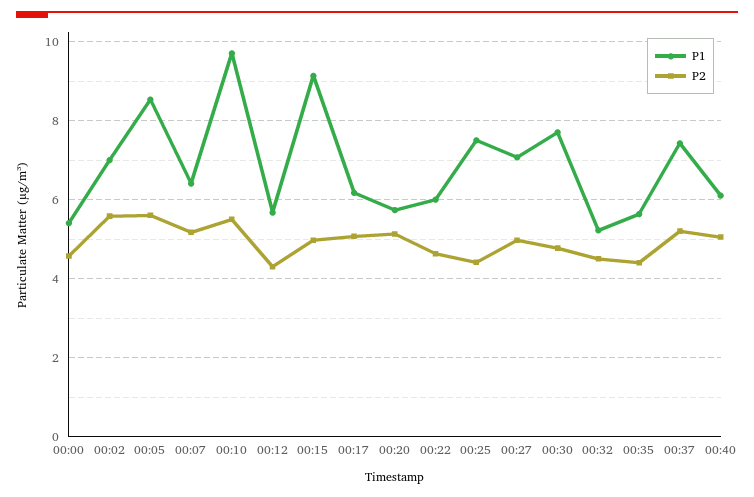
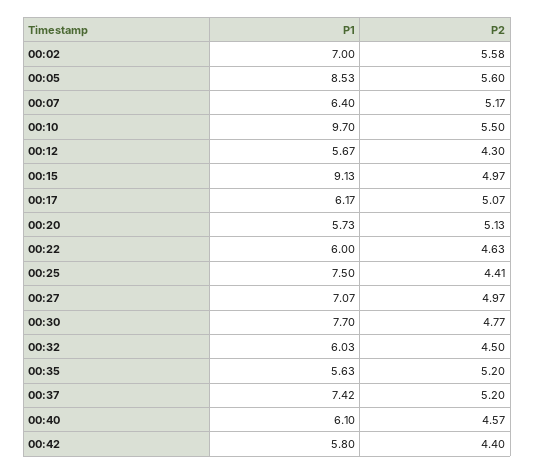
P1, 00:00: 5.4 -> none
P2, 00:00: 4.6 -> none
P1, 00:32: 5.2 -> 6.03
P2, 00:35: 4.4 -> 5.2
P2, 00:40: 5 -> 4.57
P1, 00:42: none -> 5.8
P2, 00:42: none -> 4.4

